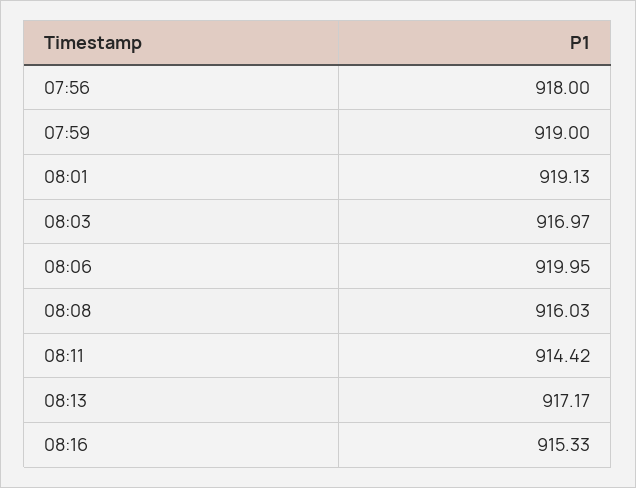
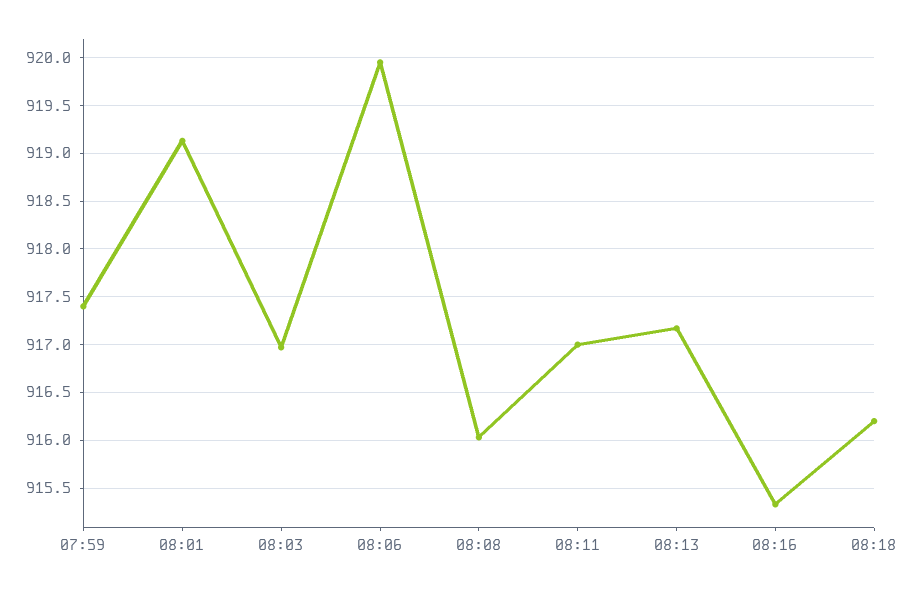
07:56: 918 -> none
07:59: 919 -> 917.4
08:11: 914.42 -> 917
08:18: none -> 916.2

